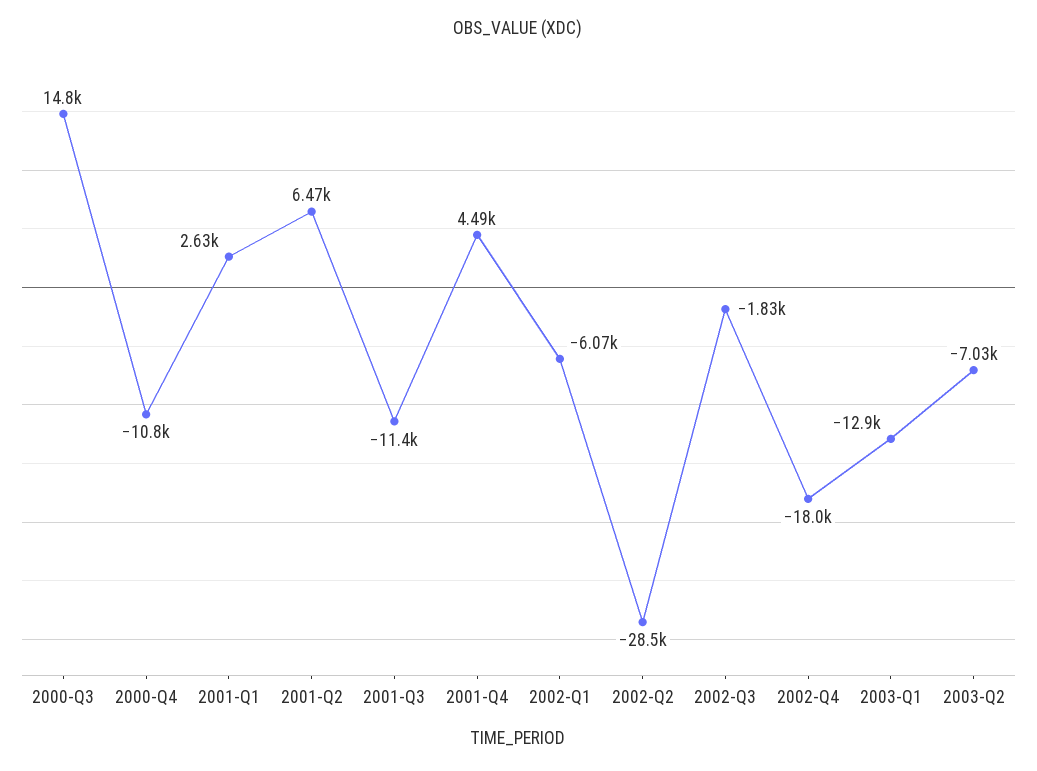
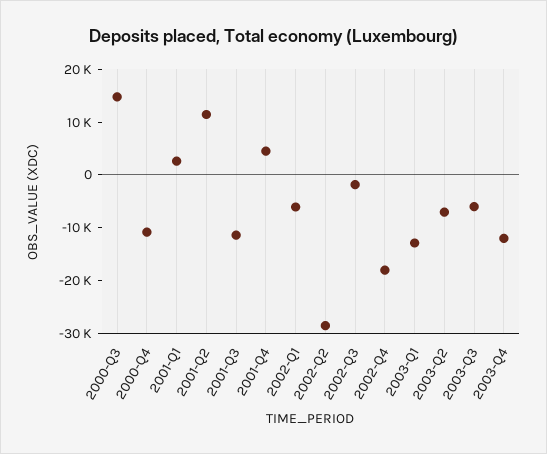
2001-Q2: 6470 -> 12000
2003-Q3: none -> -6000
2003-Q4: none -> -12000

